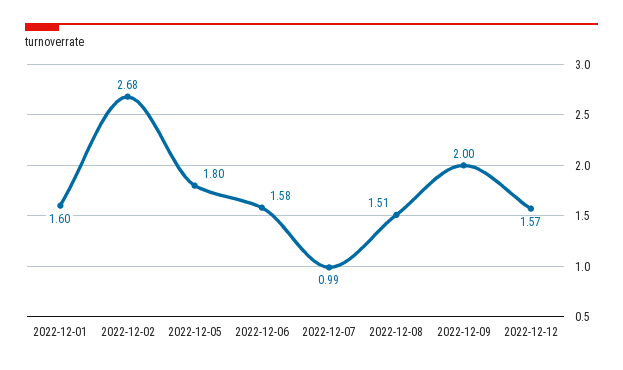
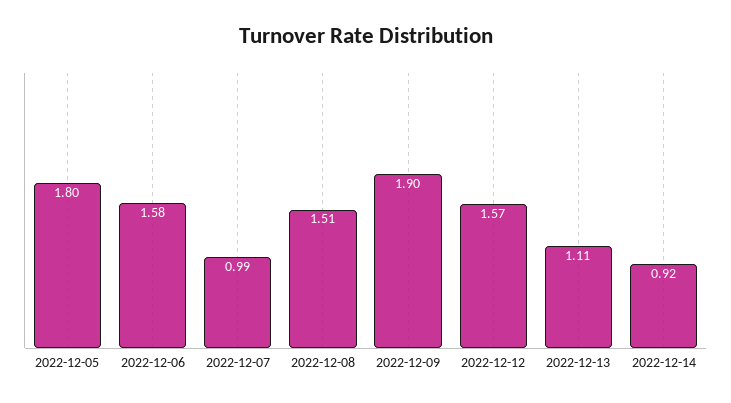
2022-12-01: 1.6 -> none
2022-12-02: 2.68 -> none
2022-12-09: 2 -> 1.9
2022-12-13: none -> 1.11
2022-12-14: none -> 0.92

